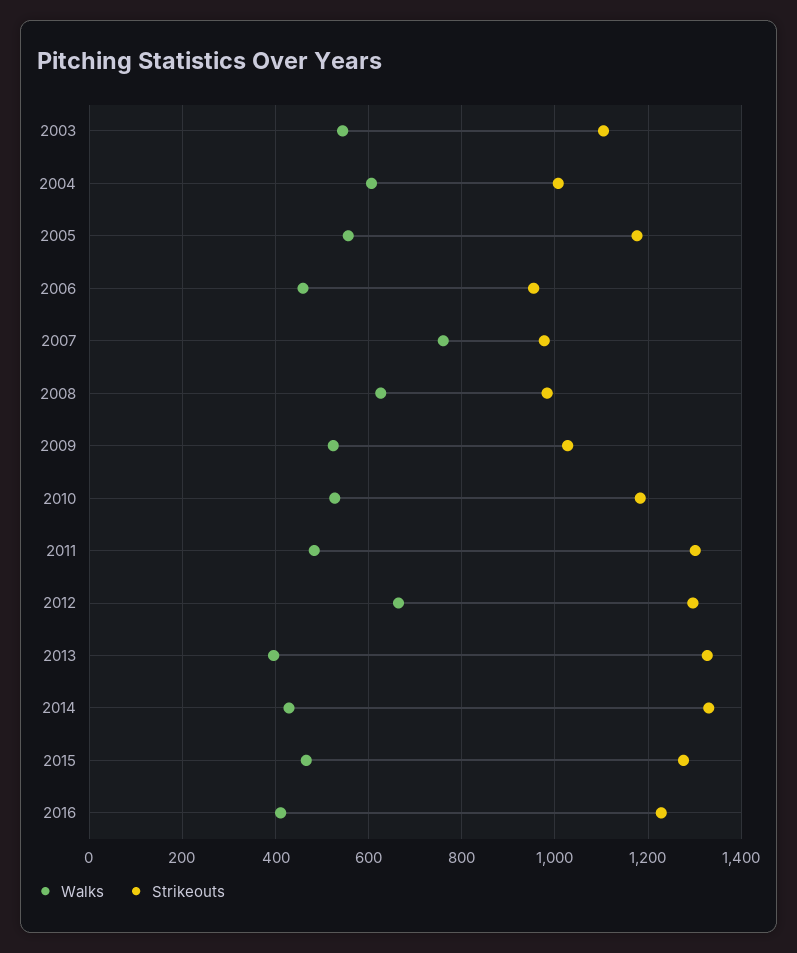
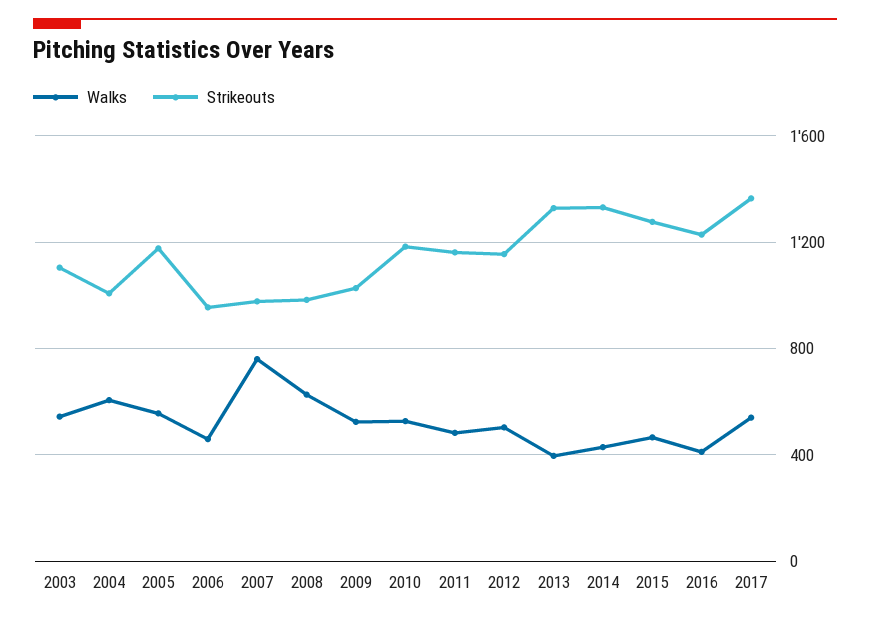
Strikeouts, 2011: 1300 -> 1150
Walks, 2012: 660 -> 500
Strikeouts, 2012: 1300 -> 1150
Walks, 2017: none -> 550
Strikeouts, 2017: none -> 1350

